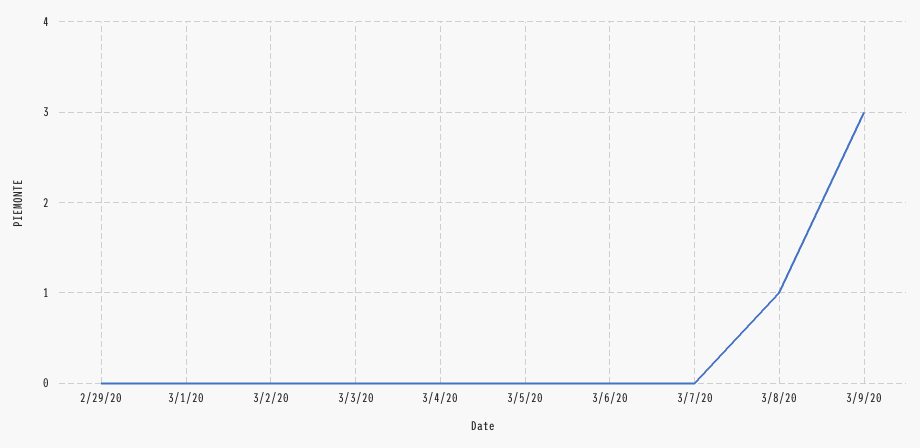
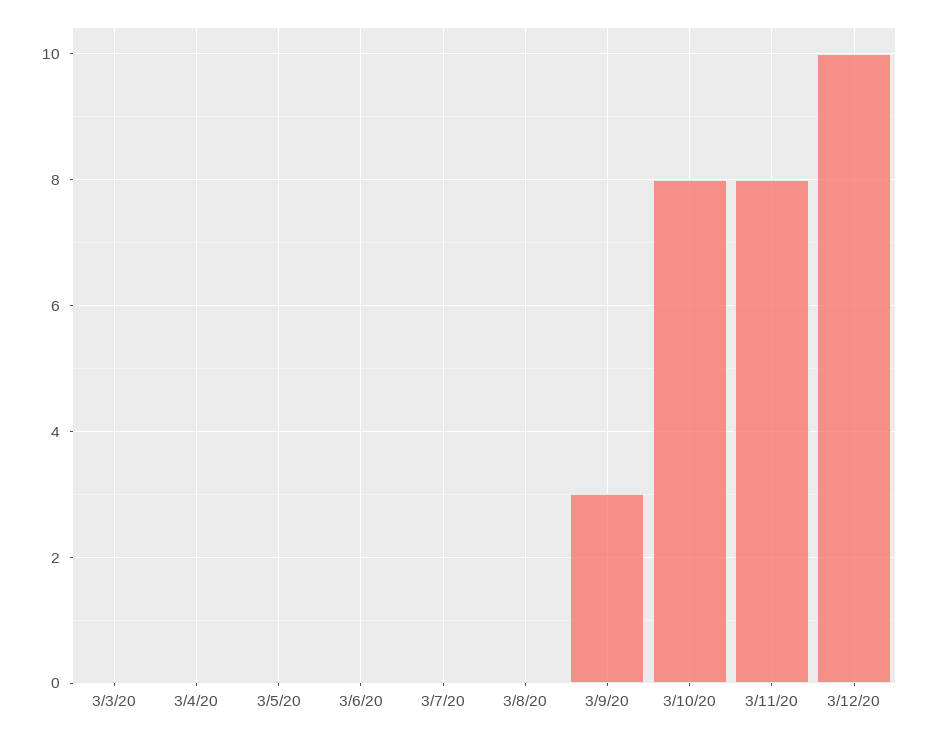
2/29/20: 0 -> none
3/1/20: 0 -> none
3/2/20: 0 -> none
3/8/20: 1 -> 0
3/10/20: none -> 8
3/11/20: none -> 8
3/12/20: none -> 10

